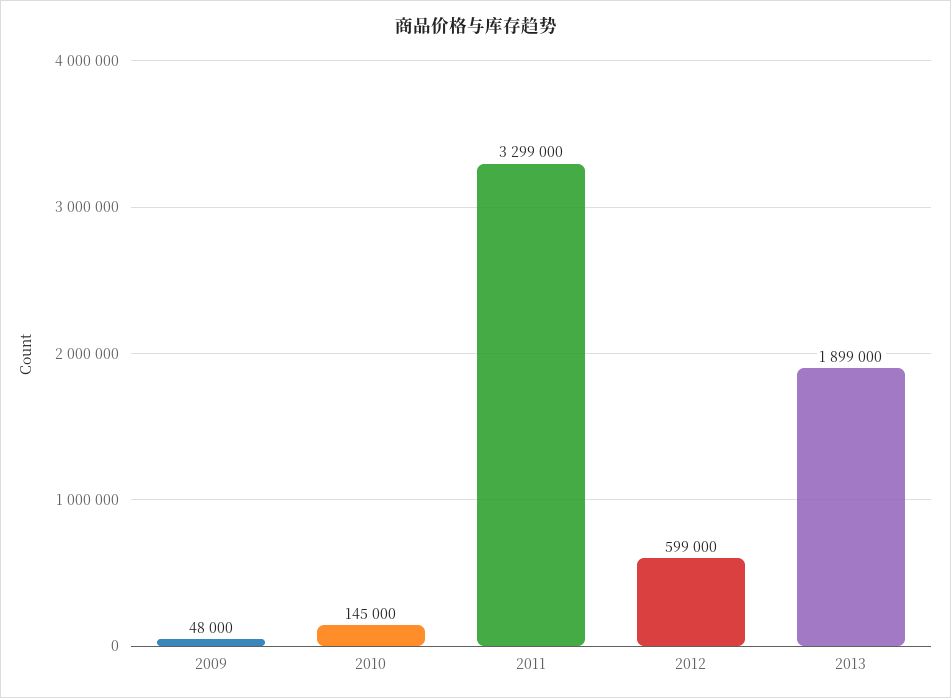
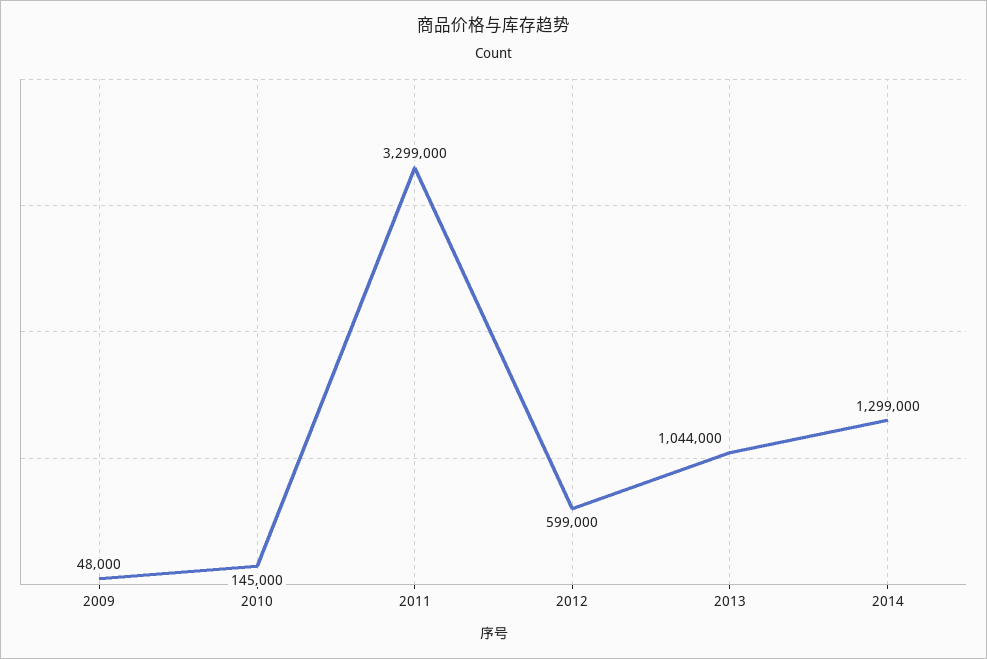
2013: 1899000 -> 1044000
2014: none -> 1299000

